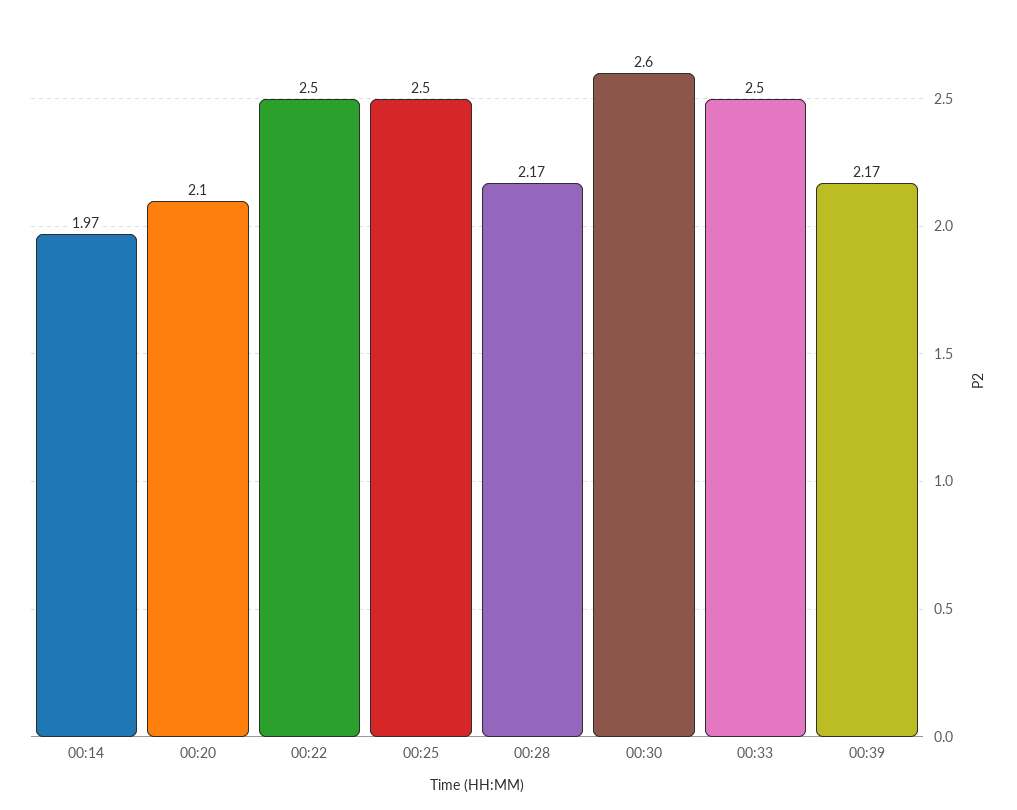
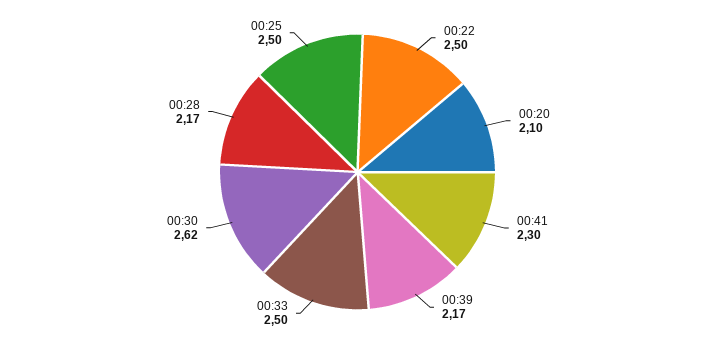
00:14: 1.97 -> none
00:30: 2.6 -> 2.62
00:41: none -> 2.3

